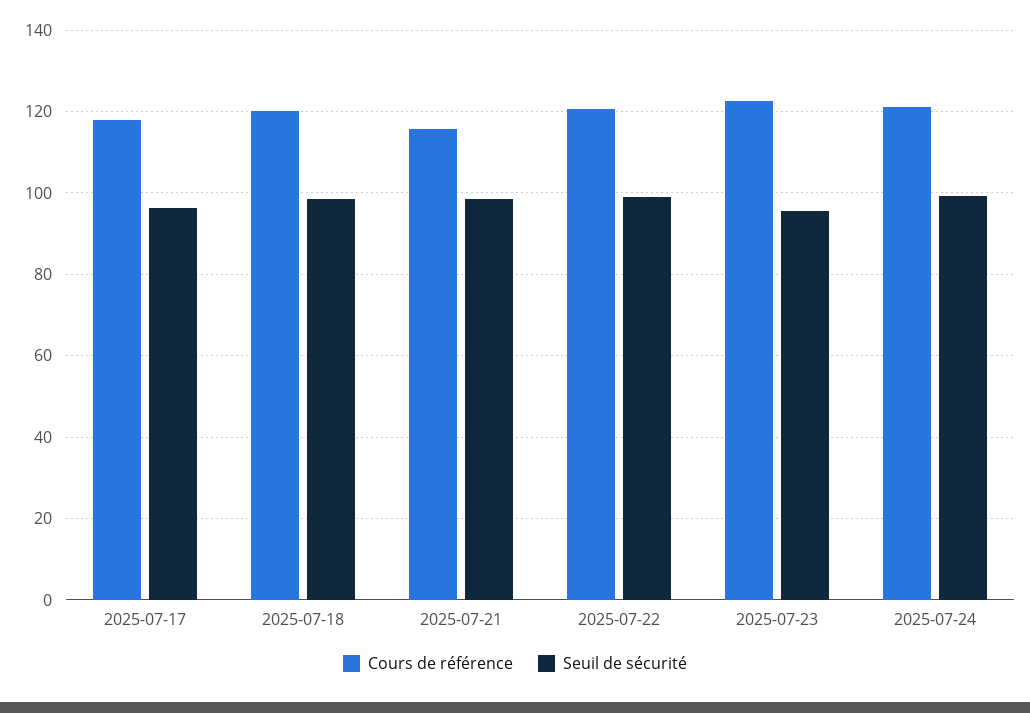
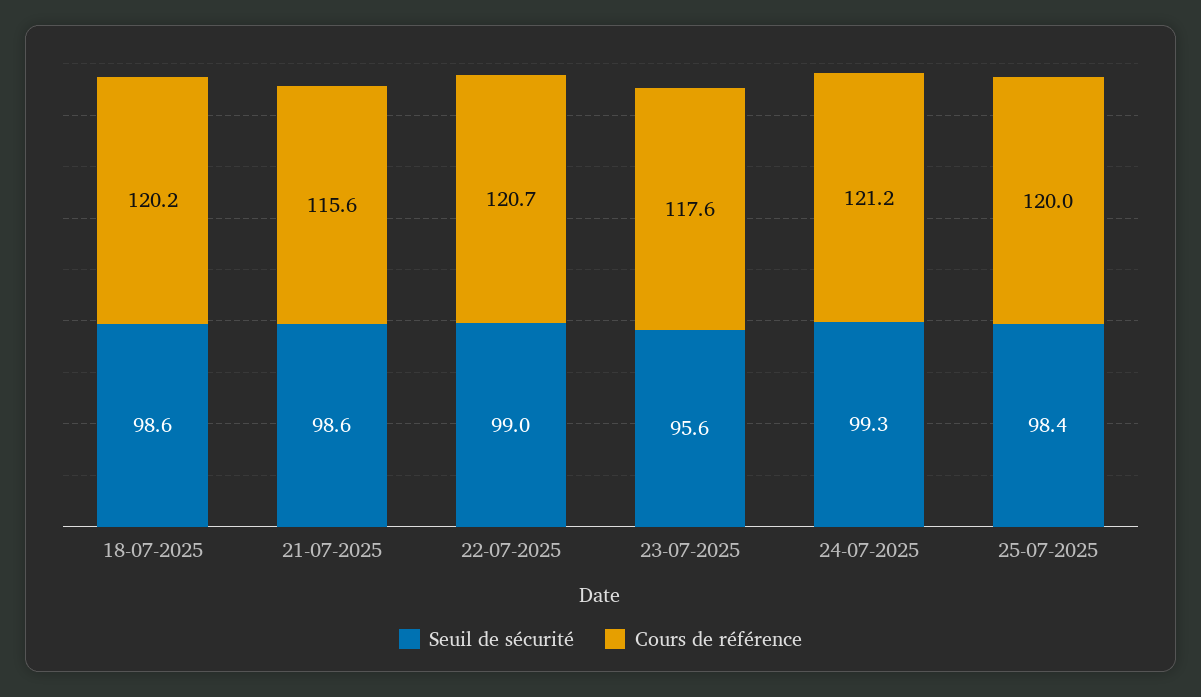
Cours de référence, 2025-07-17: 118 -> none
Seuil de sécurité, 2025-07-17: 96 -> none
Cours de référence, 2025-07-23: 122 -> 117.6
Seuil de sécurité, 25-07-2025: none -> 98.4
Cours de référence, 25-07-2025: none -> 120

